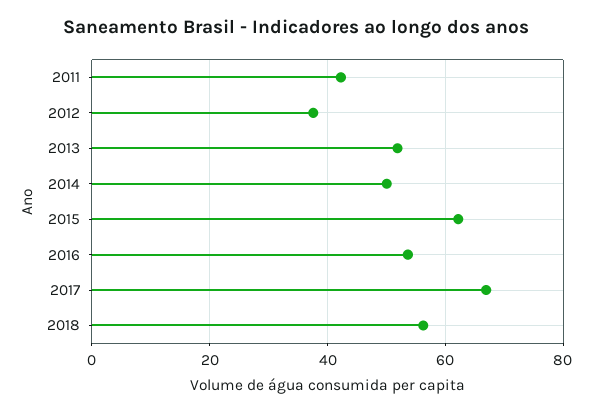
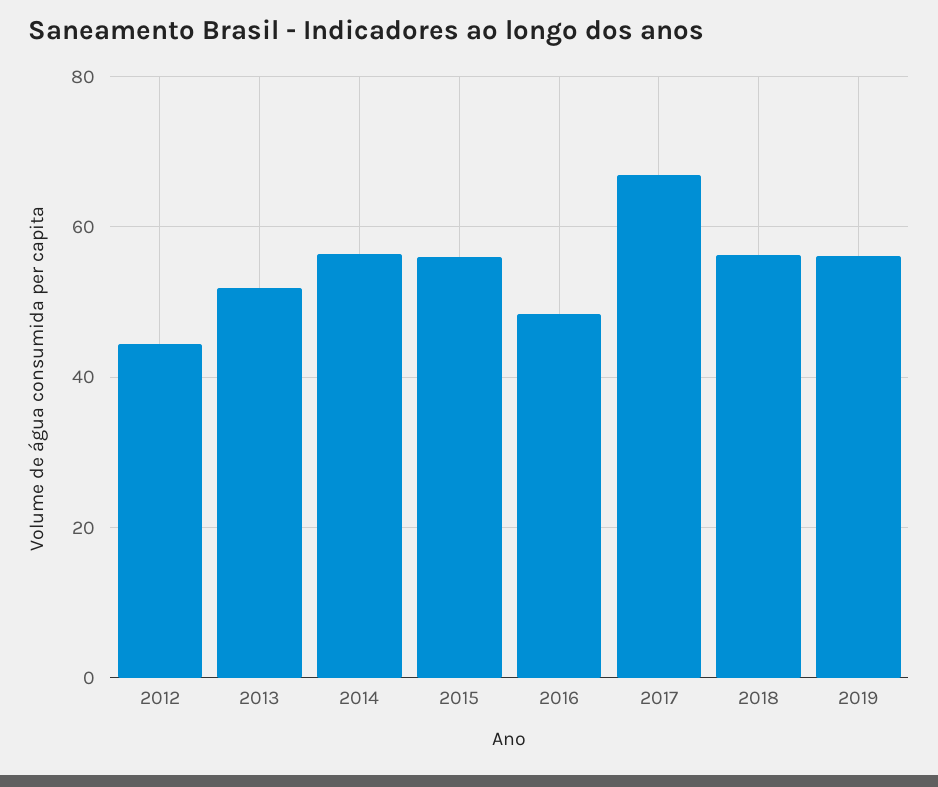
2011: 42 -> none
2012: 38 -> 44
2014: 50 -> 56
2015: 62 -> 56
2016: 54 -> 48
2019: none -> 56

